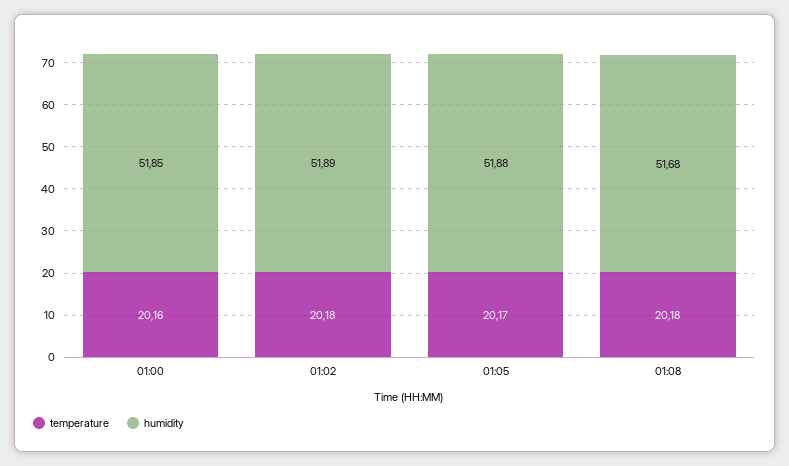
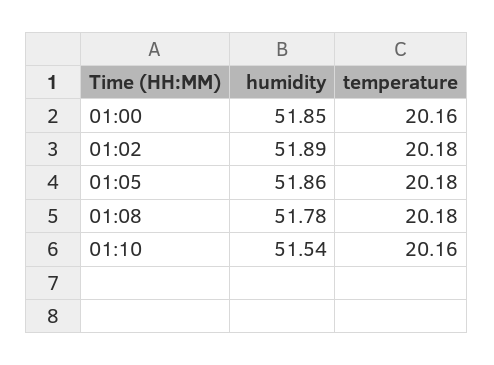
temperature, 01:05: 20.17 -> 20.18
humidity, 01:05: 51.88 -> 51.86
humidity, 01:08: 51.68 -> 51.78
humidity, 01:10: none -> 51.54
temperature, 01:10: none -> 20.16

